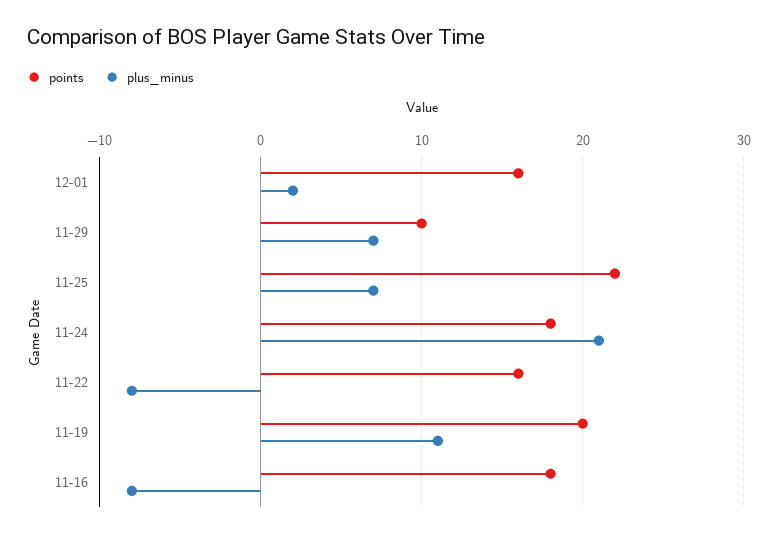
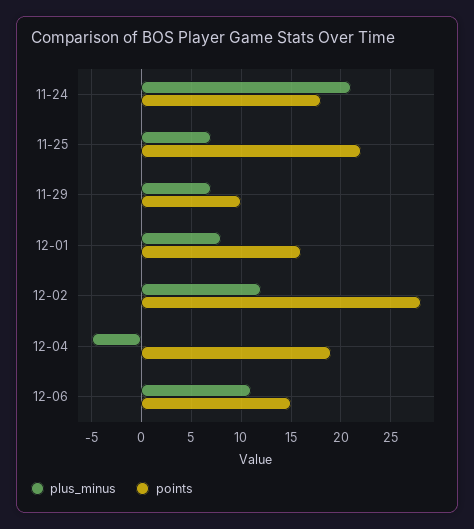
plus_minus, 12-01: 2 -> 8
points, 11-22: 16 -> none
plus_minus, 11-22: -8 -> none
points, 11-19: 20 -> none
plus_minus, 11-19: 11 -> none
points, 11-16: 18 -> none
plus_minus, 11-16: -8 -> none
plus_minus, 12-02: none -> 12
points, 12-02: none -> 28
plus_minus, 12-04: none -> -5
points, 12-04: none -> 19
plus_minus, 12-06: none -> 11
points, 12-06: none -> 15

